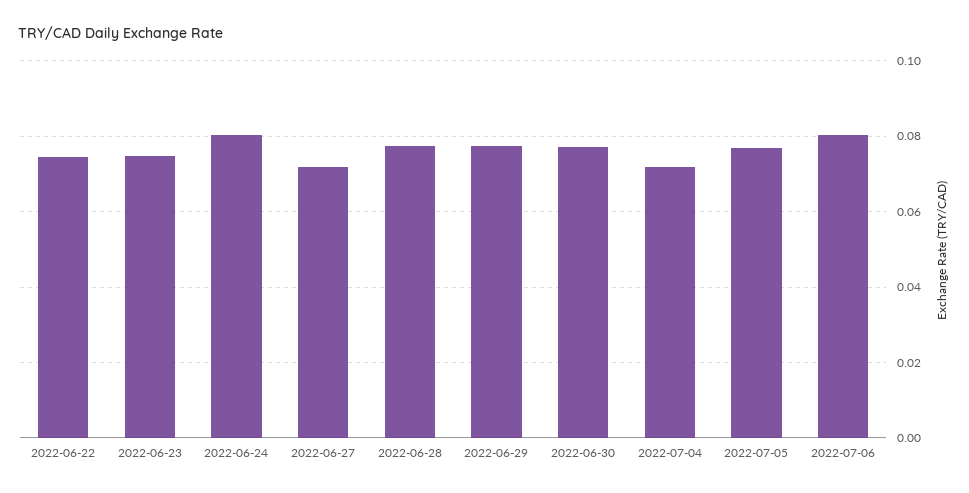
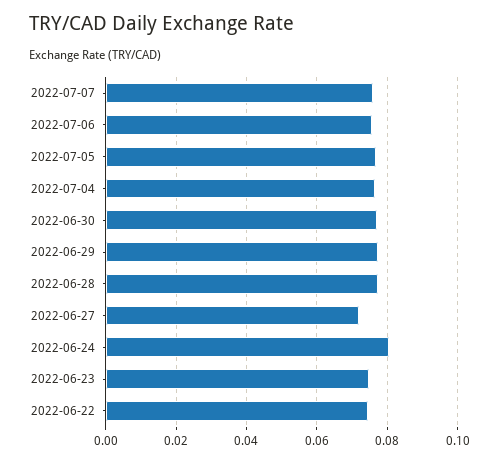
2022-07-04: 0.072 -> 0.076
2022-07-06: 0.08 -> 0.076
2022-07-07: none -> 0.076

